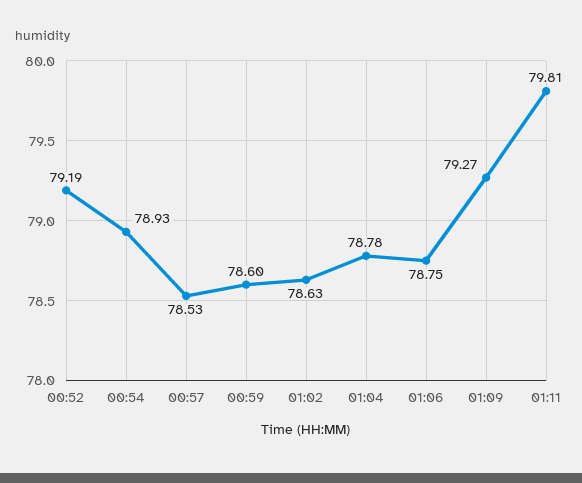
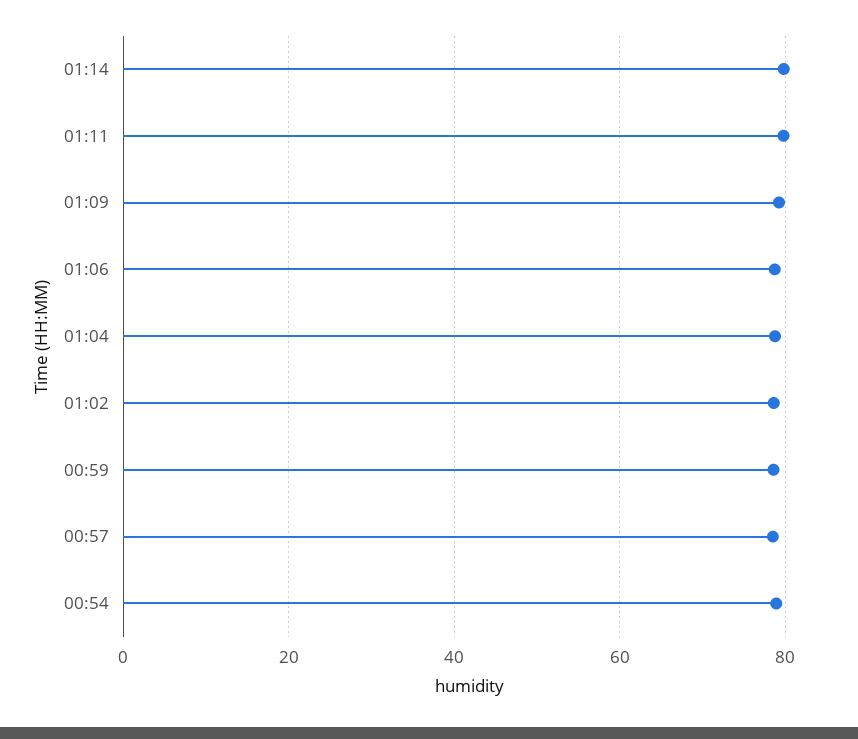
00:52: 79.19 -> none
01:14: none -> 80

